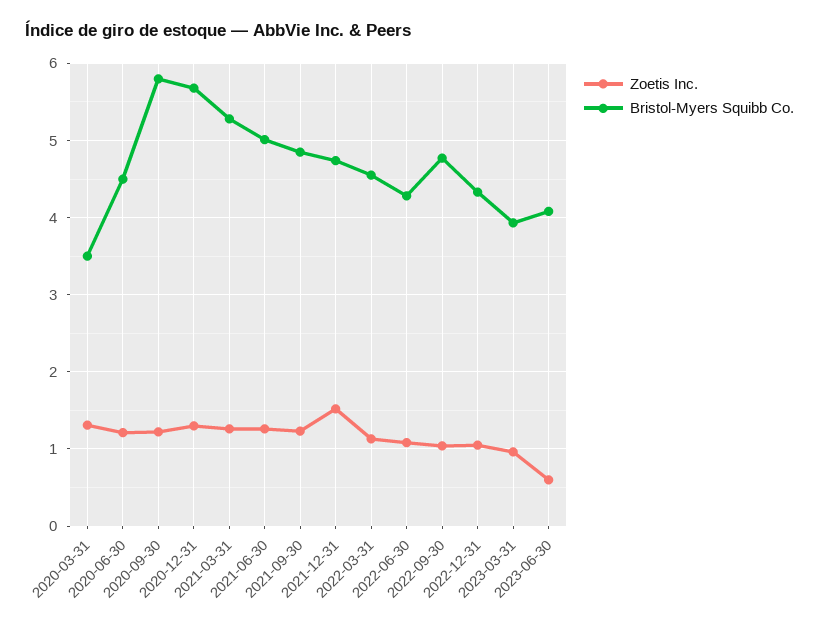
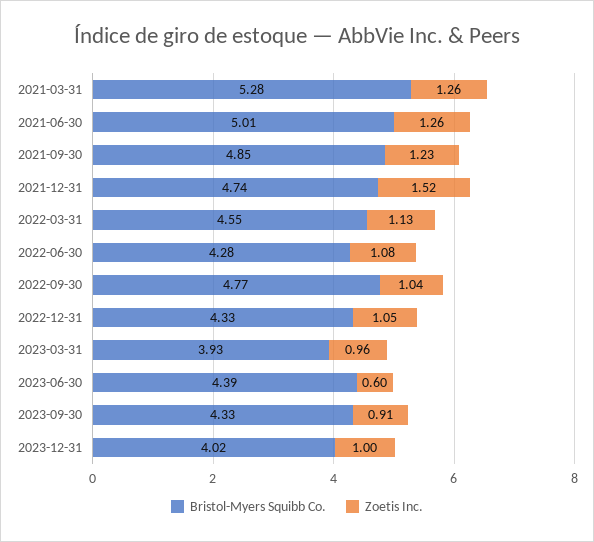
Zoetis Inc., 2020-03-31: 1.3 -> none
Bristol-Myers Squibb Co., 2020-03-31: 3.5 -> none
Zoetis Inc., 2020-06-30: 1.2 -> none
Bristol-Myers Squibb Co., 2020-06-30: 4.5 -> none
Zoetis Inc., 2020-09-30: 1.2 -> none
Bristol-Myers Squibb Co., 2020-09-30: 5.8 -> none
Zoetis Inc., 2020-12-31: 1.3 -> none
Bristol-Myers Squibb Co., 2020-12-31: 5.7 -> none
Bristol-Myers Squibb Co., 2023-06-30: 4.1 -> 4.39
Bristol-Myers Squibb Co., 2023-09-30: none -> 4.33
Zoetis Inc., 2023-09-30: none -> 0.91
Bristol-Myers Squibb Co., 2023-12-31: none -> 4.02
Zoetis Inc., 2023-12-31: none -> 1

